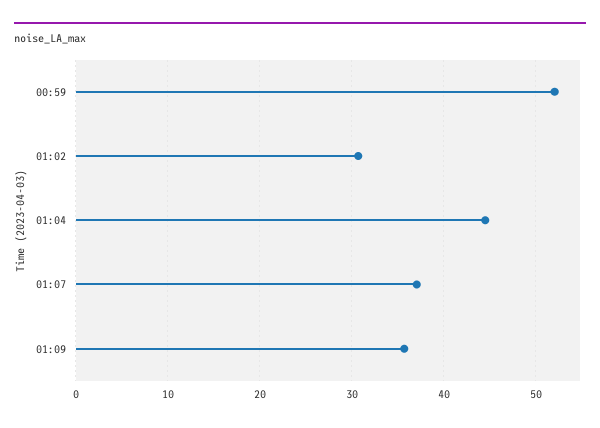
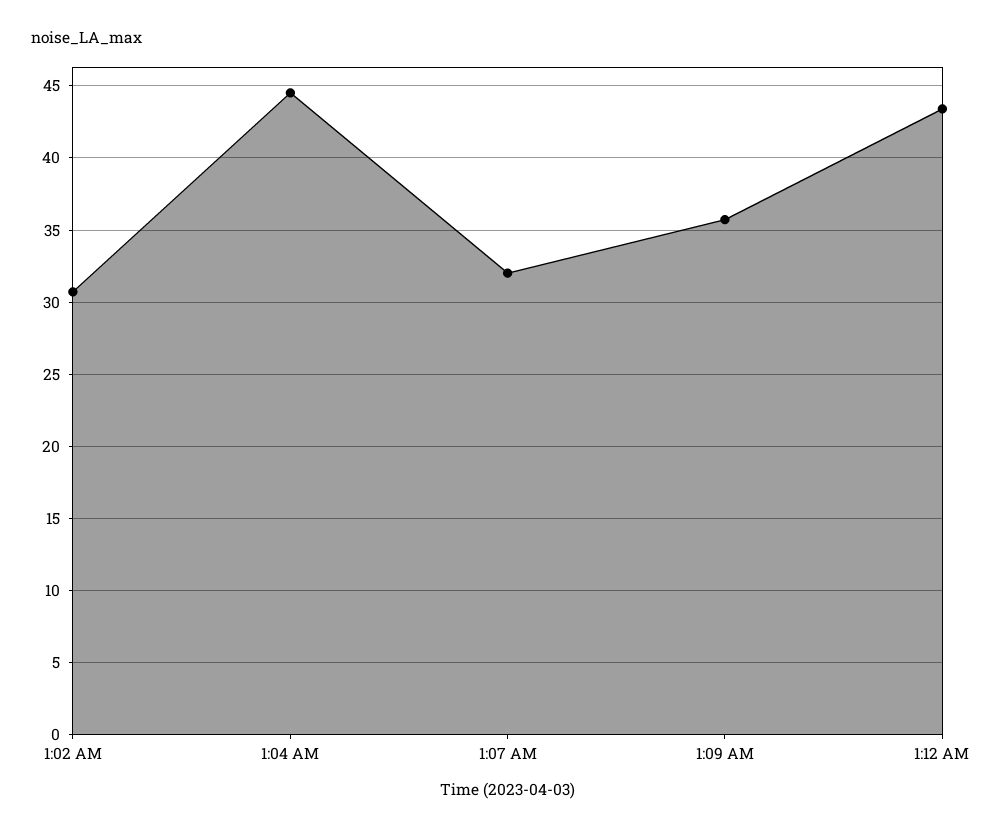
00:59: 52 -> none
01:07: 37 -> 32
1:12 AM: none -> 43.5

